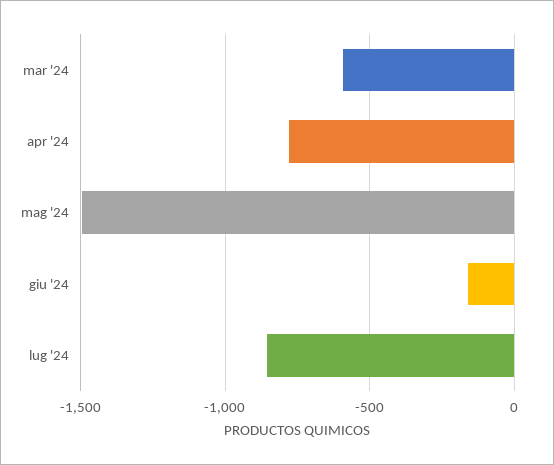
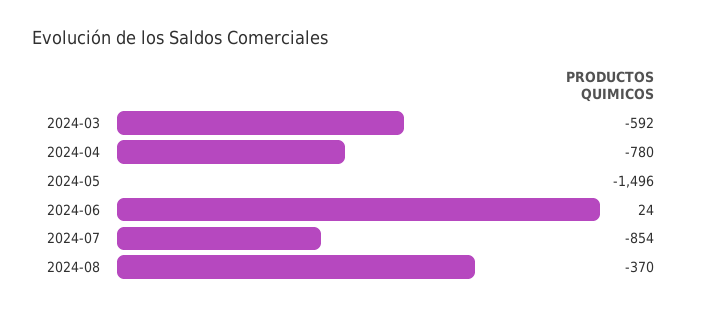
giu '24: -150 -> 24
2024-08: none -> -370

